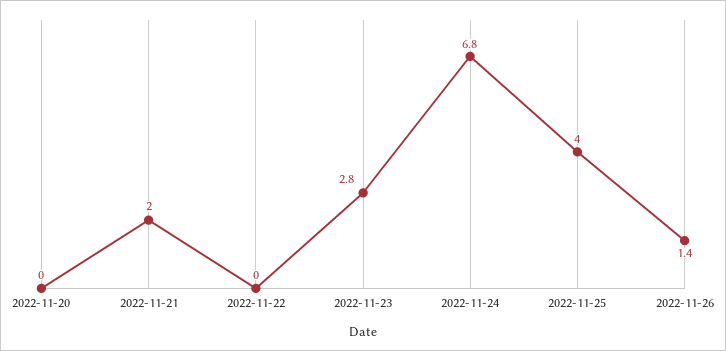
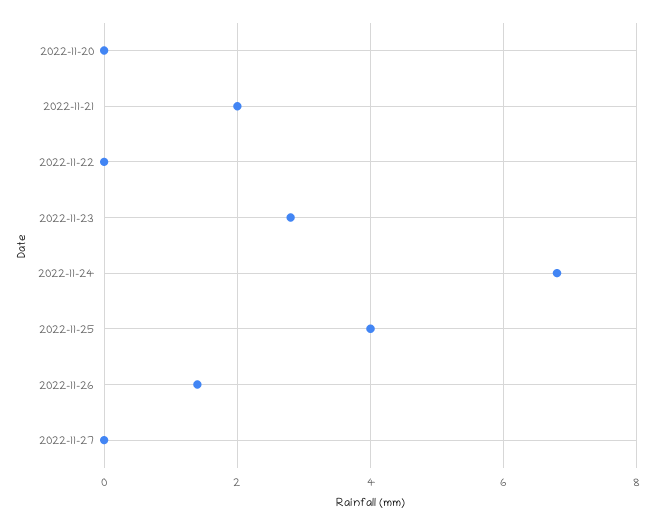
2022-11-27: none -> 0

